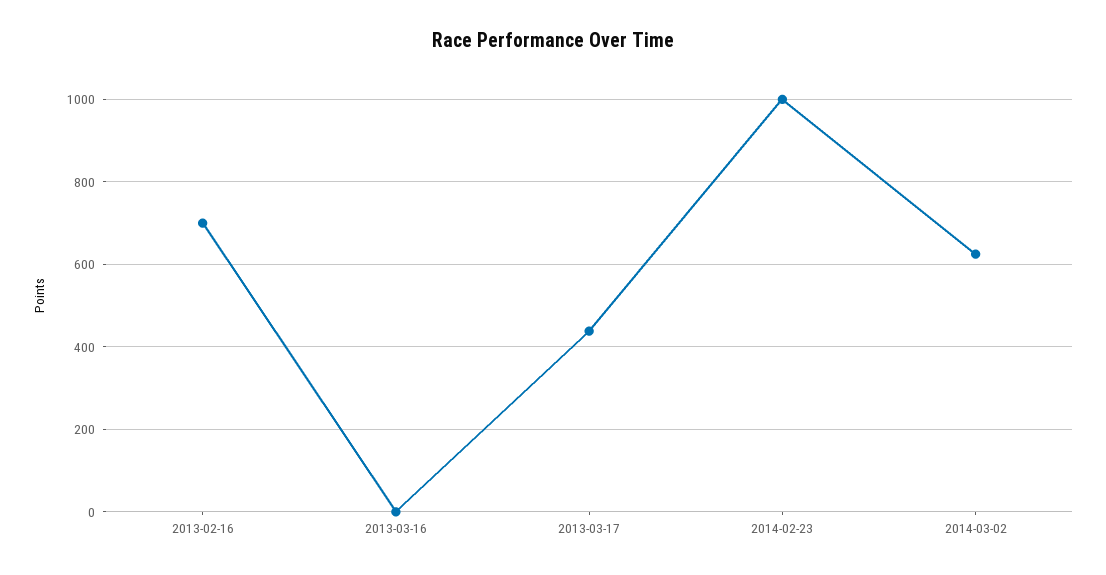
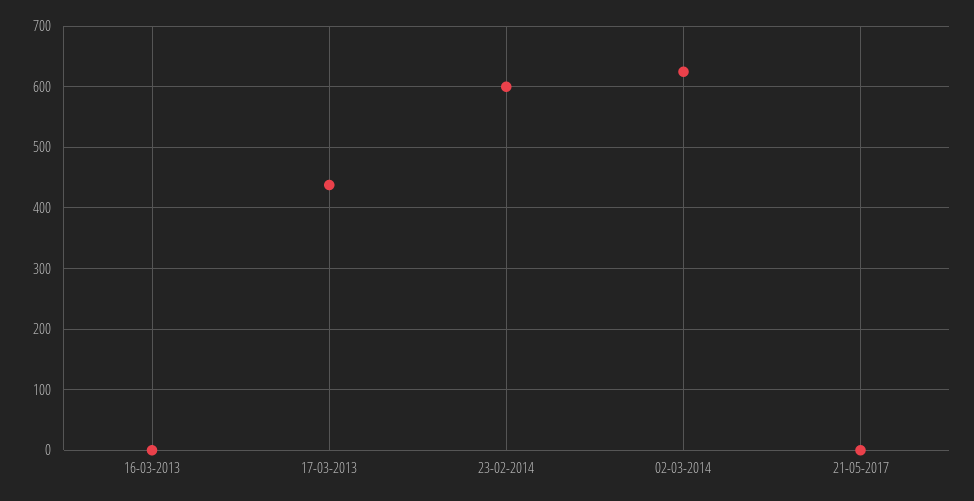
2013-02-16: 700 -> none
2014-02-23: 1000 -> 600
21-05-2017: none -> 0

